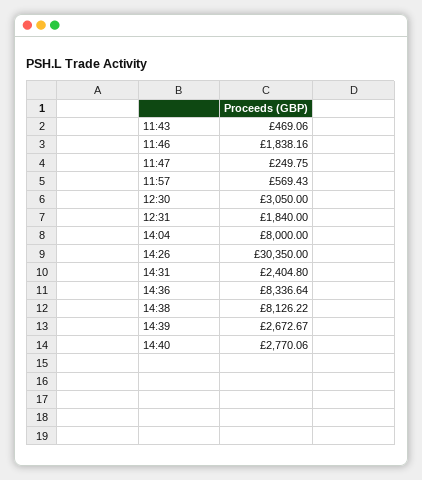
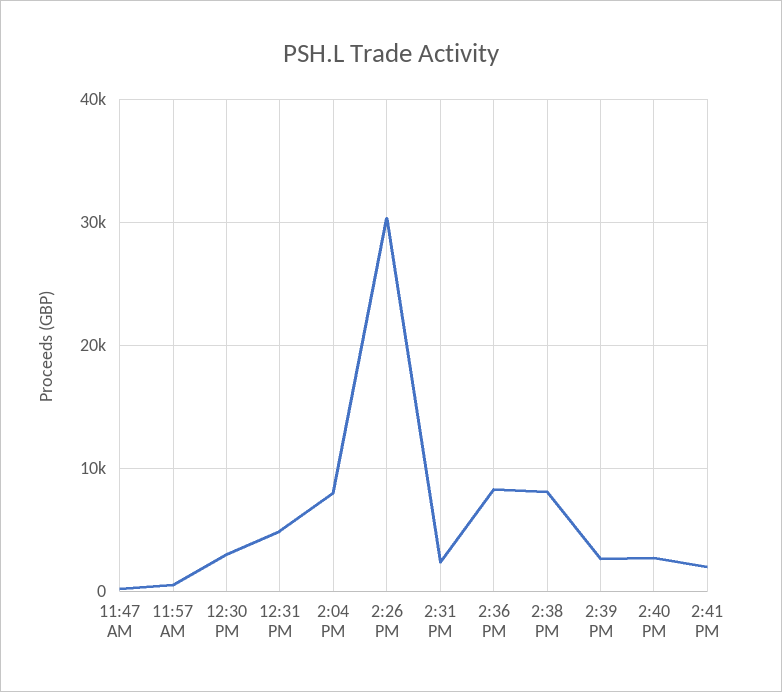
11:43: 469.06 -> none
11:46: 1838.16 -> none
12:31: 1840 -> 5000
2:41 PM: none -> 2000

